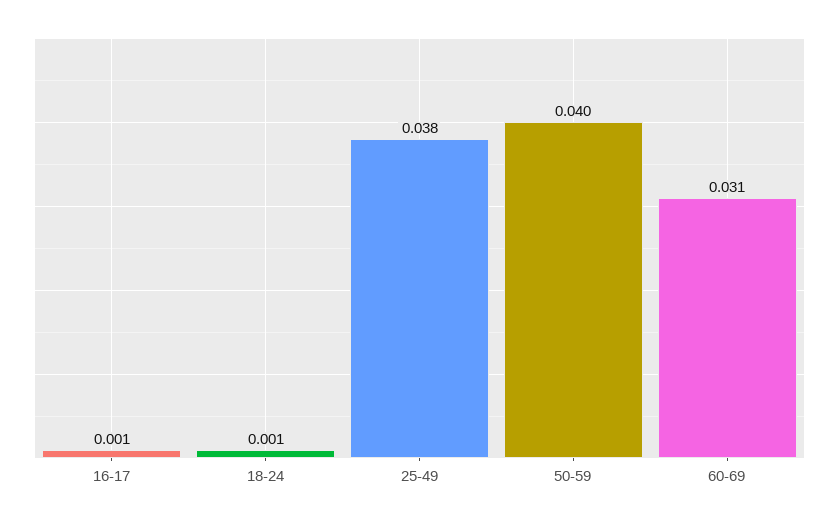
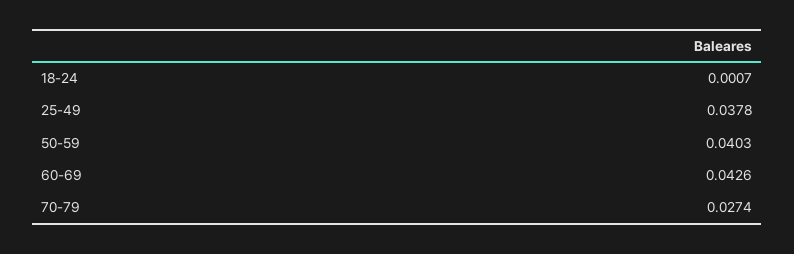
16-17: 0.001 -> none
60-69: 0.031 -> 0.0426
70-79: none -> 0.0274

